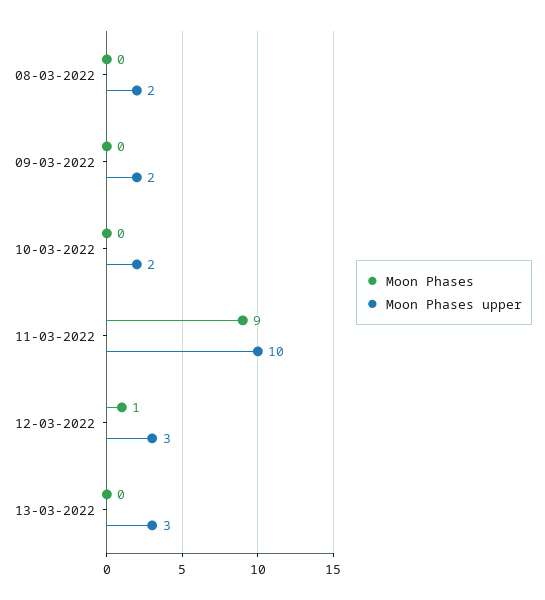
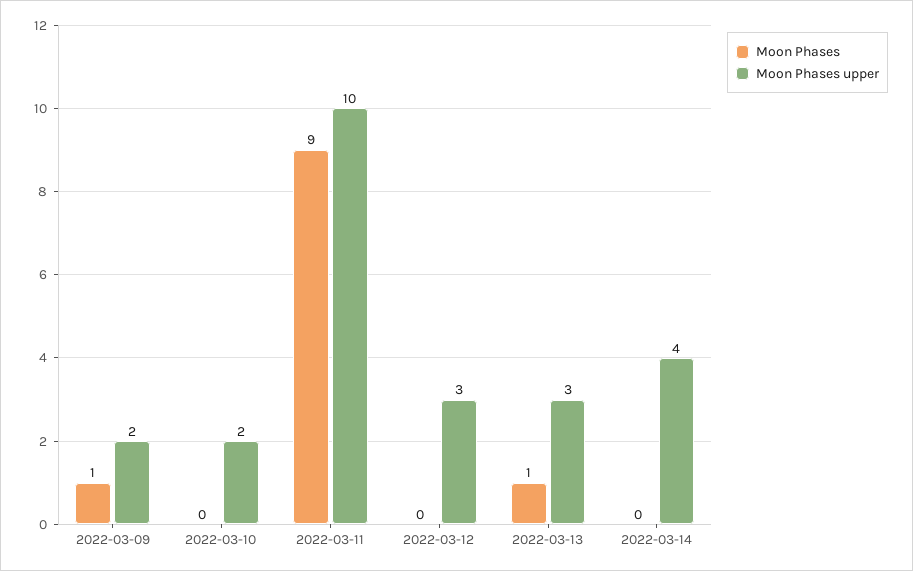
Moon Phases, 08-03-2022: 0 -> none
Moon Phases upper, 08-03-2022: 2 -> none
Moon Phases, 09-03-2022: 0 -> 1
Moon Phases, 12-03-2022: 1 -> 0
Moon Phases, 13-03-2022: 0 -> 1
Moon Phases, 2022-03-14: none -> 0
Moon Phases upper, 2022-03-14: none -> 4

